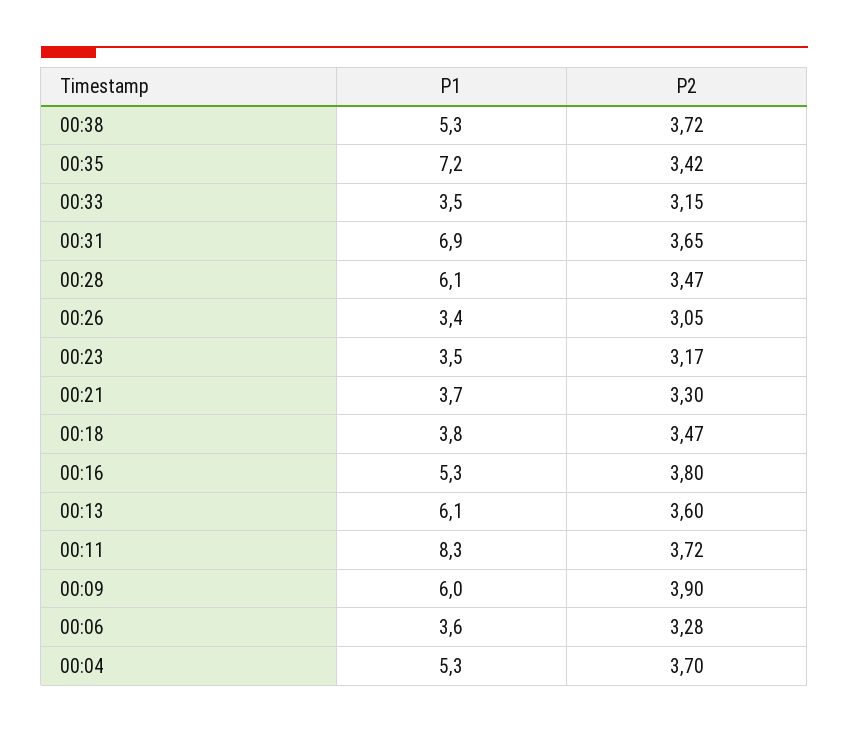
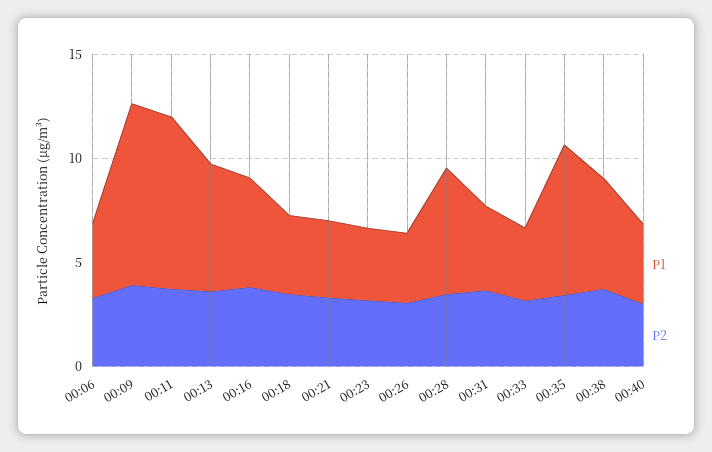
P1, 00:31: 6.9 -> 4
P1, 00:09: 6 -> 9
P1, 00:04: 5.3 -> none
P2, 00:04: 3.7 -> none
P1, 00:40: none -> 4
P2, 00:40: none -> 3

